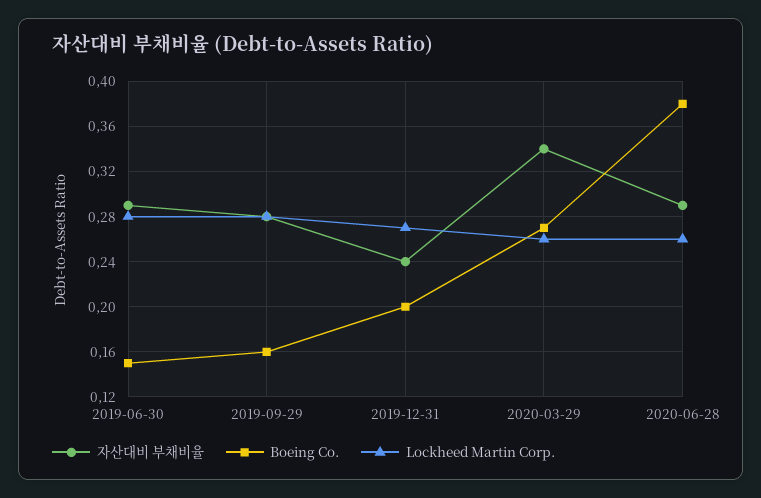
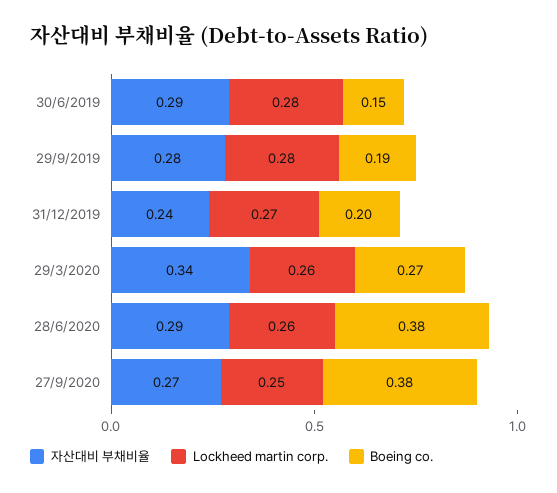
Boeing Co., 2019-09-29: 0.16 -> 0.19
자산대비 부채비율, 27/9/2020: none -> 0.27
Lockheed Martin Corp., 27/9/2020: none -> 0.25
Boeing Co., 27/9/2020: none -> 0.38

